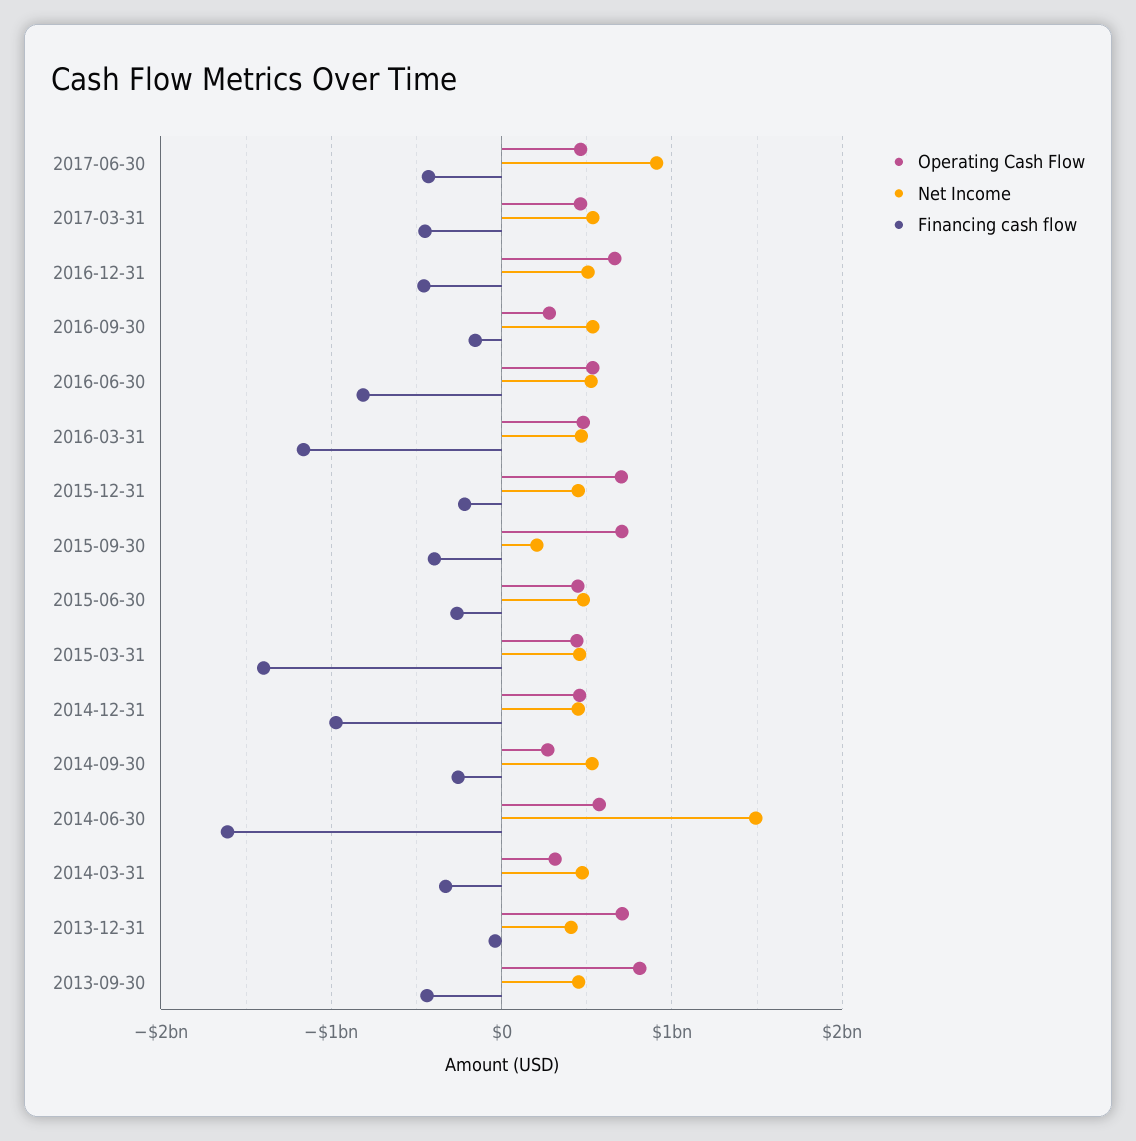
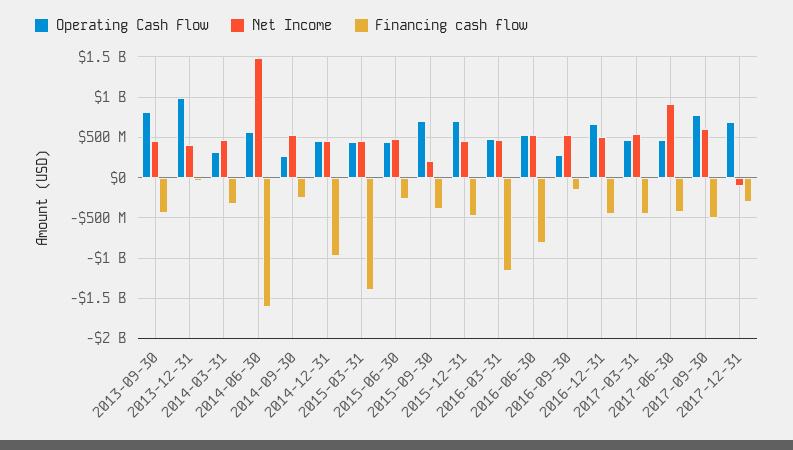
Financing cash flow, 2015-12-31: -200000000 -> -500000000
Operating Cash Flow, 2013-12-31: 700000000 -> 1000000000
Operating Cash Flow, 2017-09-30: none -> 800000000
Net Income, 2017-09-30: none -> 600000000
Financing cash flow, 2017-09-30: none -> -500000000
Operating Cash Flow, 2017-12-31: none -> 700000000
Net Income, 2017-12-31: none -> -100000000
Financing cash flow, 2017-12-31: none -> -300000000

